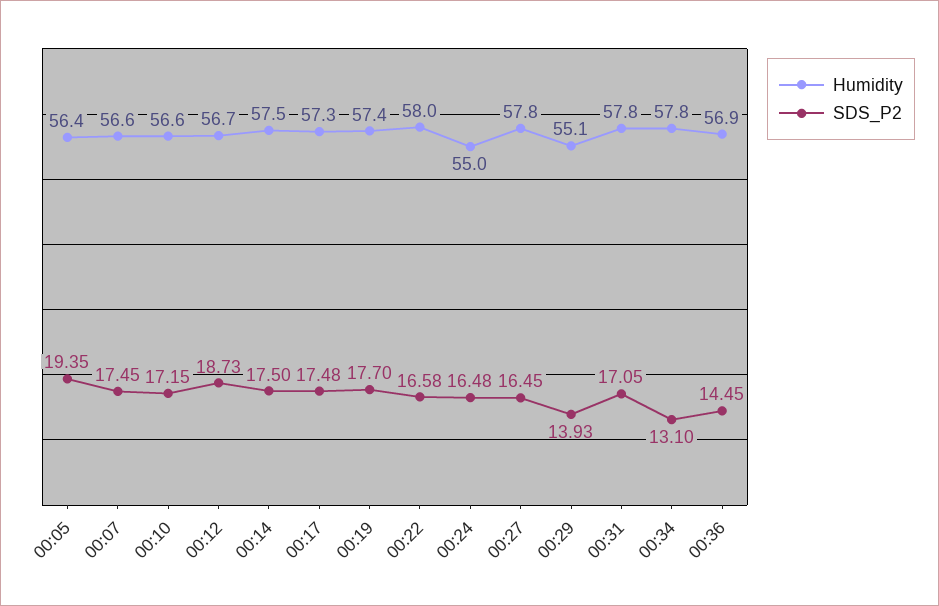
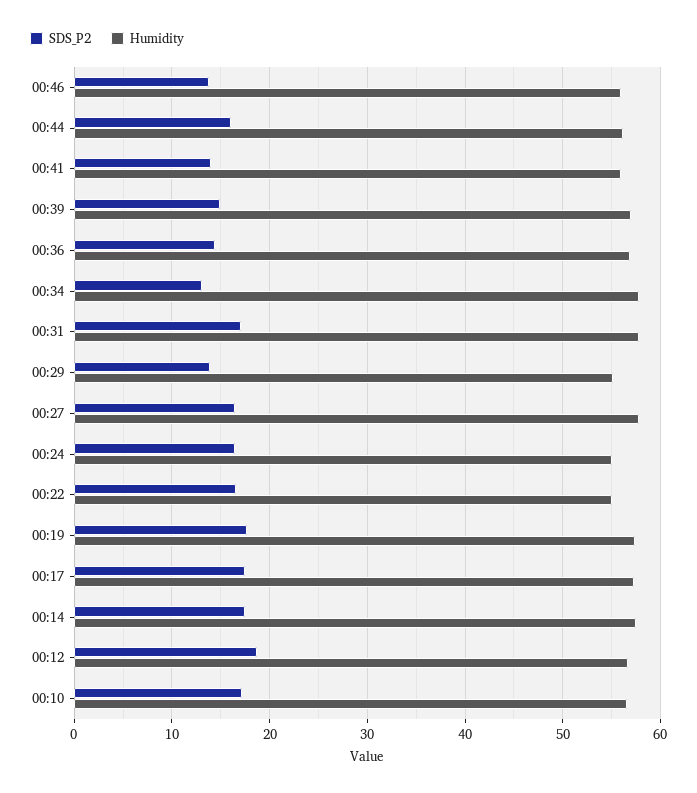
Humidity, 00:05: 56.4 -> none
SDS_P2, 00:05: 19.35 -> none
Humidity, 00:07: 56.6 -> none
SDS_P2, 00:07: 17.45 -> none
Humidity, 00:22: 58 -> 55
SDS_P2, 00:46: none -> 14
Humidity, 00:46: none -> 56
SDS_P2, 00:44: none -> 16
Humidity, 00:44: none -> 56
SDS_P2, 00:41: none -> 14
Humidity, 00:41: none -> 56
SDS_P2, 00:39: none -> 15
Humidity, 00:39: none -> 57

